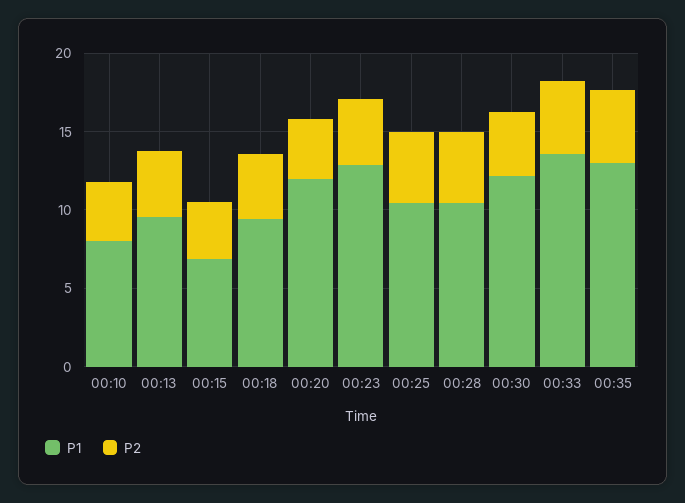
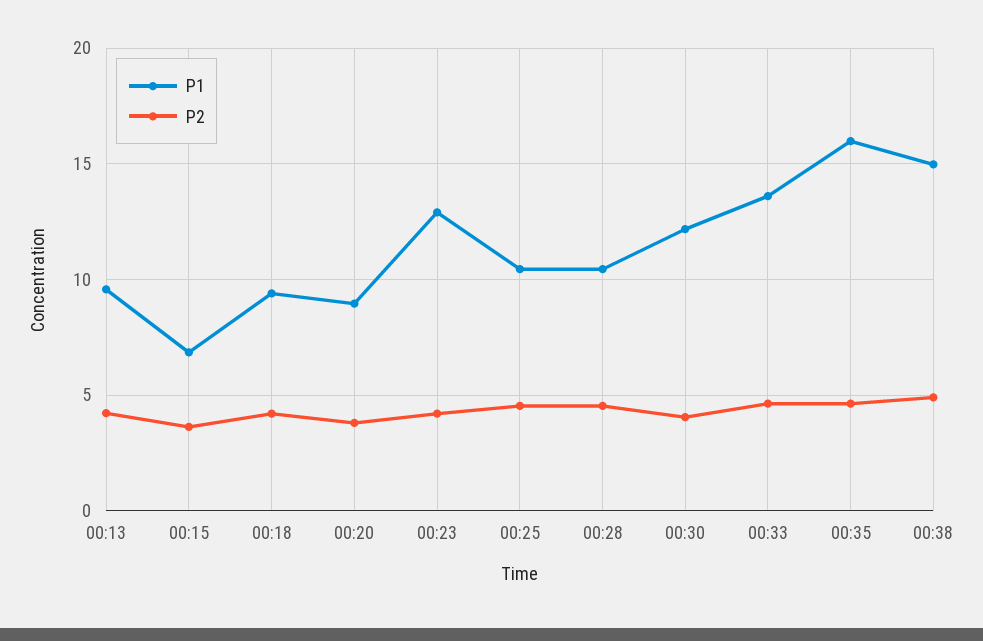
P1, 00:10: 8 -> none
P2, 00:10: 4 -> none
P1, 00:20: 12 -> 9
P1, 00:35: 13 -> 16
P1, 00:38: none -> 15
P2, 00:38: none -> 5

